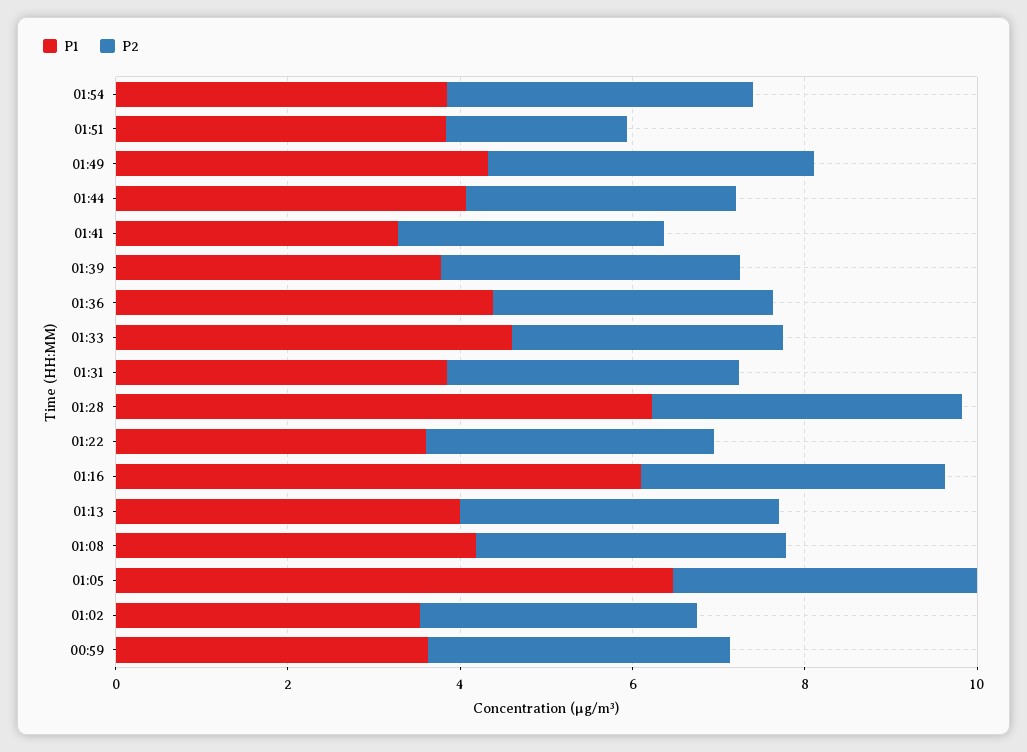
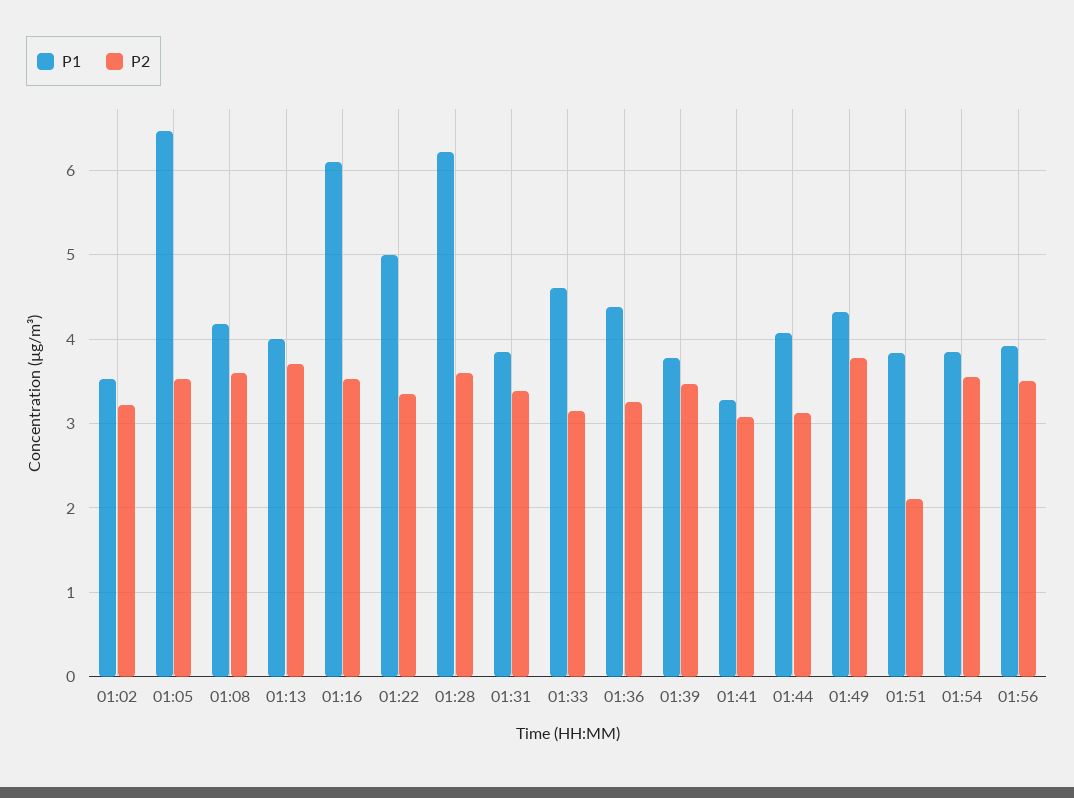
P1, 01:22: 3.5 -> 5
P1, 00:59: 3.5 -> none
P2, 00:59: 3.5 -> none
P1, 01:56: none -> 3.9
P2, 01:56: none -> 3.5

